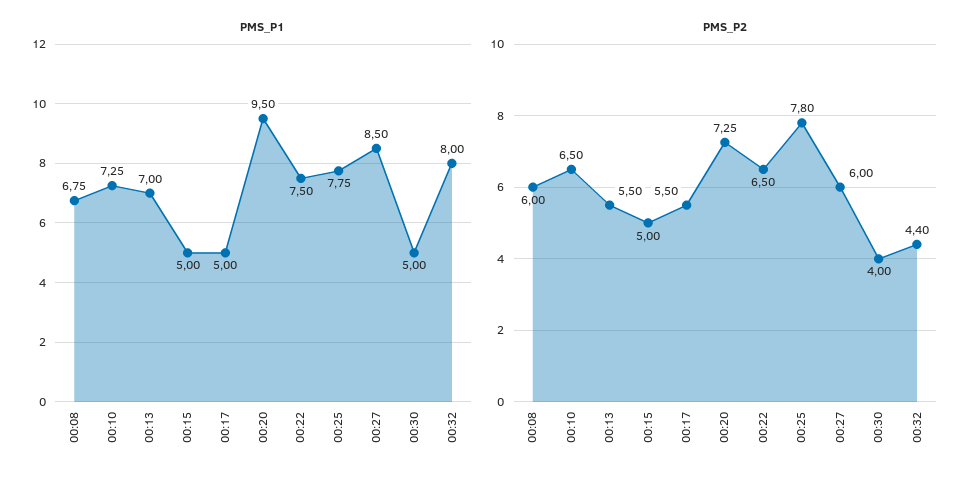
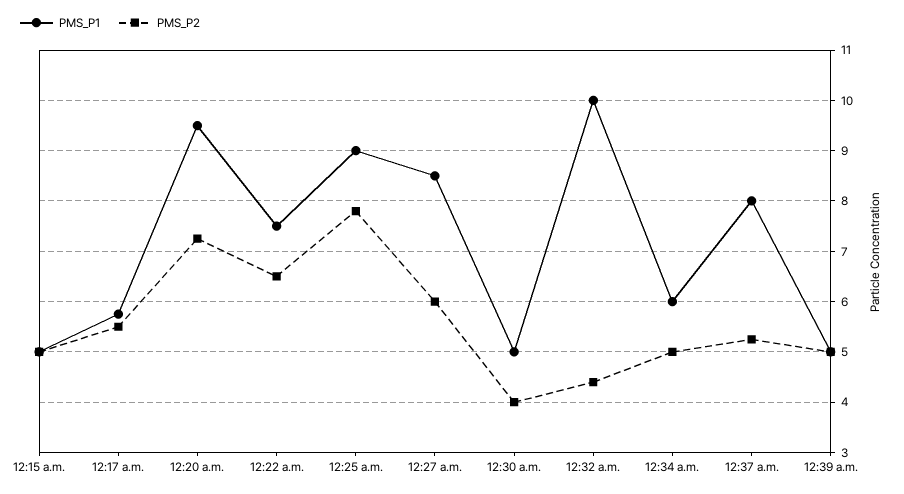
PMS_P1, 00:08: 6.75 -> none
PMS_P1, 00:10: 7.25 -> none
PMS_P1, 00:13: 7 -> none
PMS_P1, 00:17: 5 -> 5.8
PMS_P1, 00:25: 7.75 -> 9
PMS_P1, 00:32: 8 -> 10
PMS_P2, 00:08: 6 -> none
PMS_P2, 00:10: 6.5 -> none
PMS_P2, 00:13: 5.5 -> none
PMS_P1, 12:34 a.m.: none -> 6
PMS_P2, 12:34 a.m.: none -> 5
PMS_P1, 12:37 a.m.: none -> 8
PMS_P2, 12:37 a.m.: none -> 5.2
PMS_P1, 12:39 a.m.: none -> 5
PMS_P2, 12:39 a.m.: none -> 5

